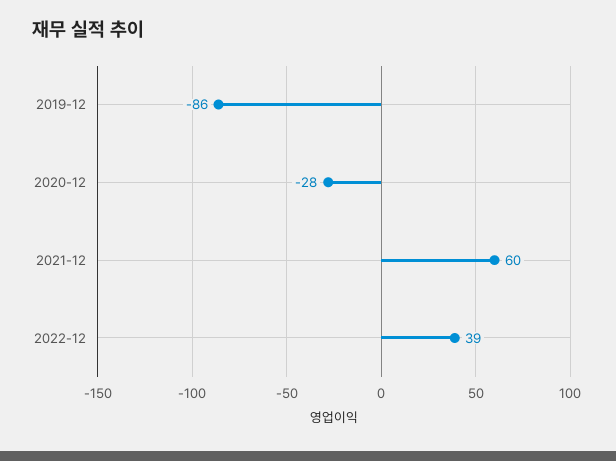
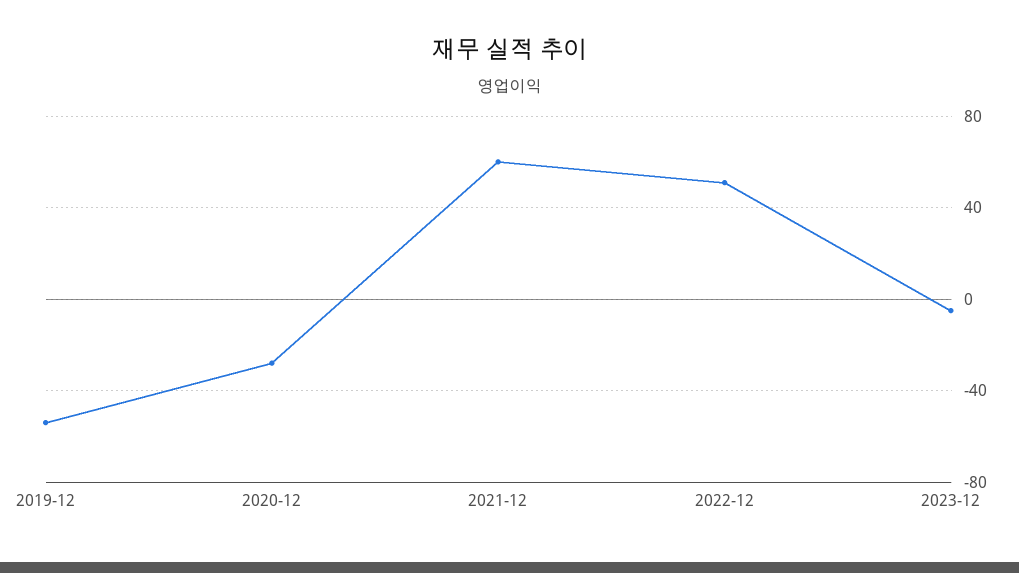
2019-12: -86 -> -55
2022-12: 39 -> 50
2023-12: none -> -5

